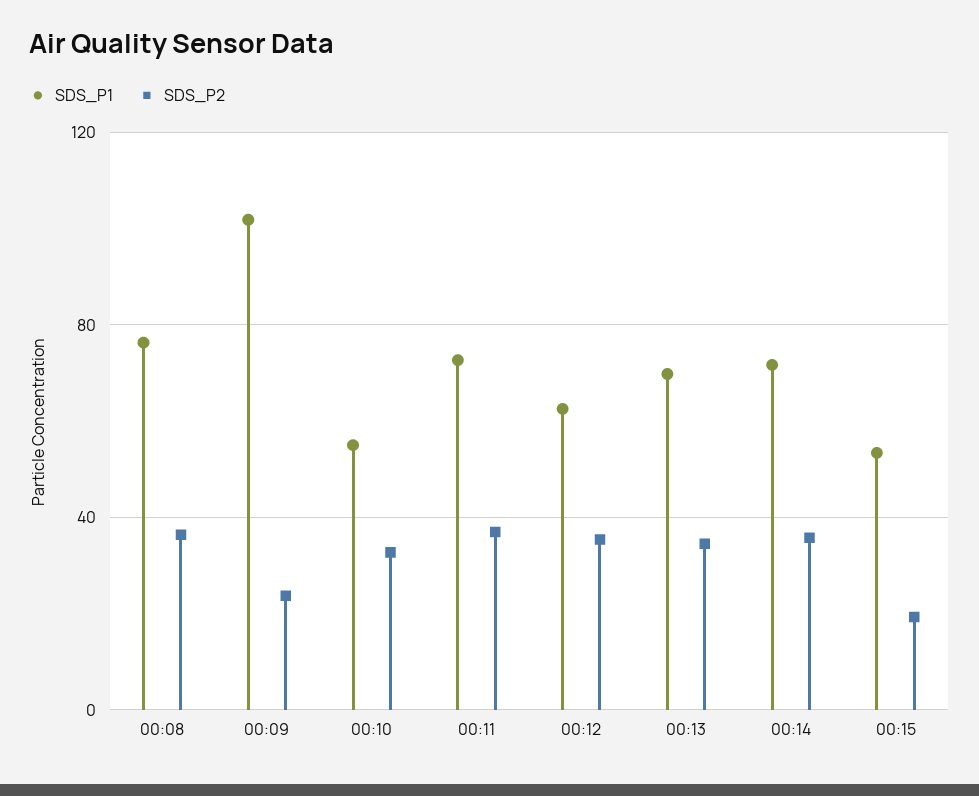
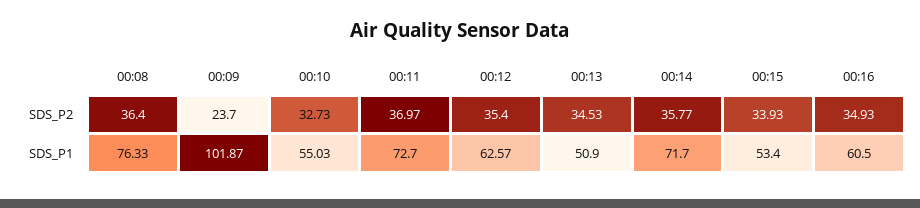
SDS_P1, 00:13: 70 -> 50.9
SDS_P2, 00:15: 20 -> 33.93
SDS_P2, 00:16: none -> 34.93
SDS_P1, 00:16: none -> 60.5

